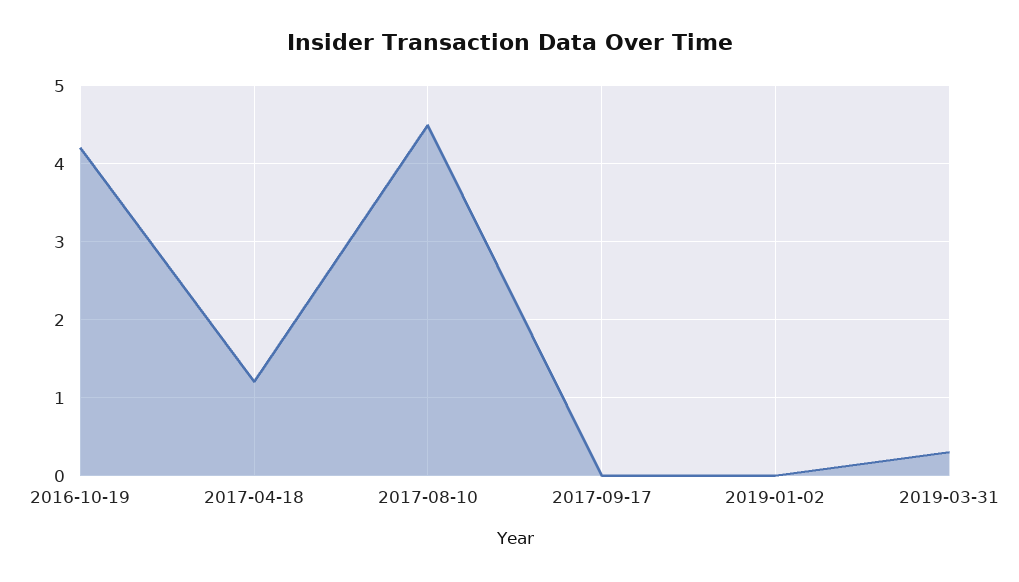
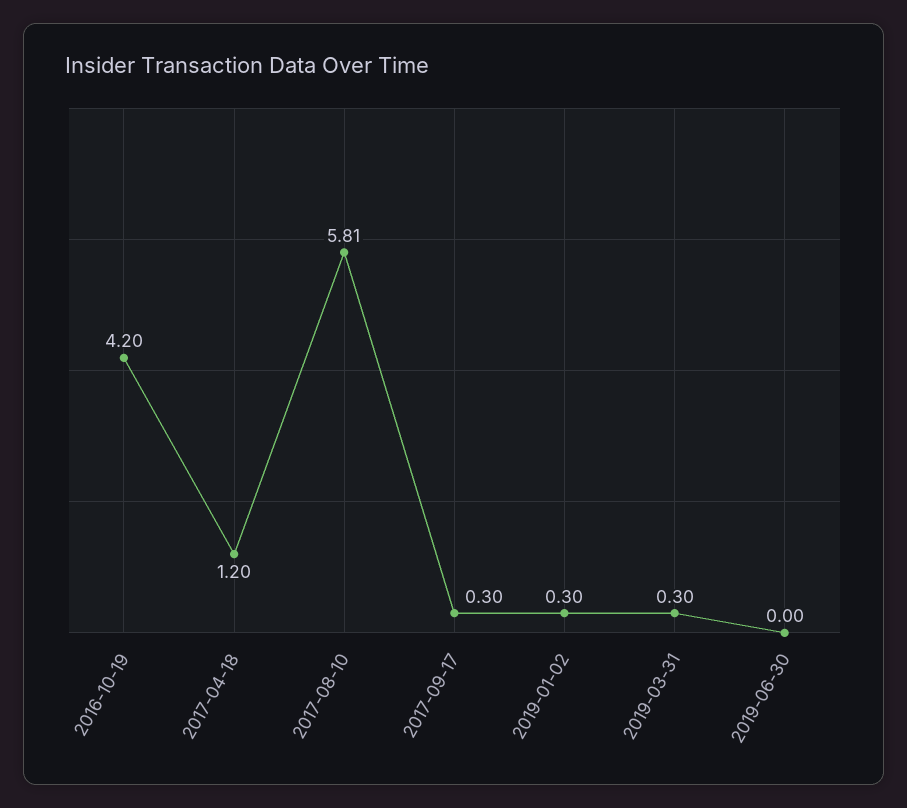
2017-08-10: 4.5 -> 5.81
2017-09-17: 0 -> 0.3
2019-01-02: 0 -> 0.3
2019-06-30: none -> 0

